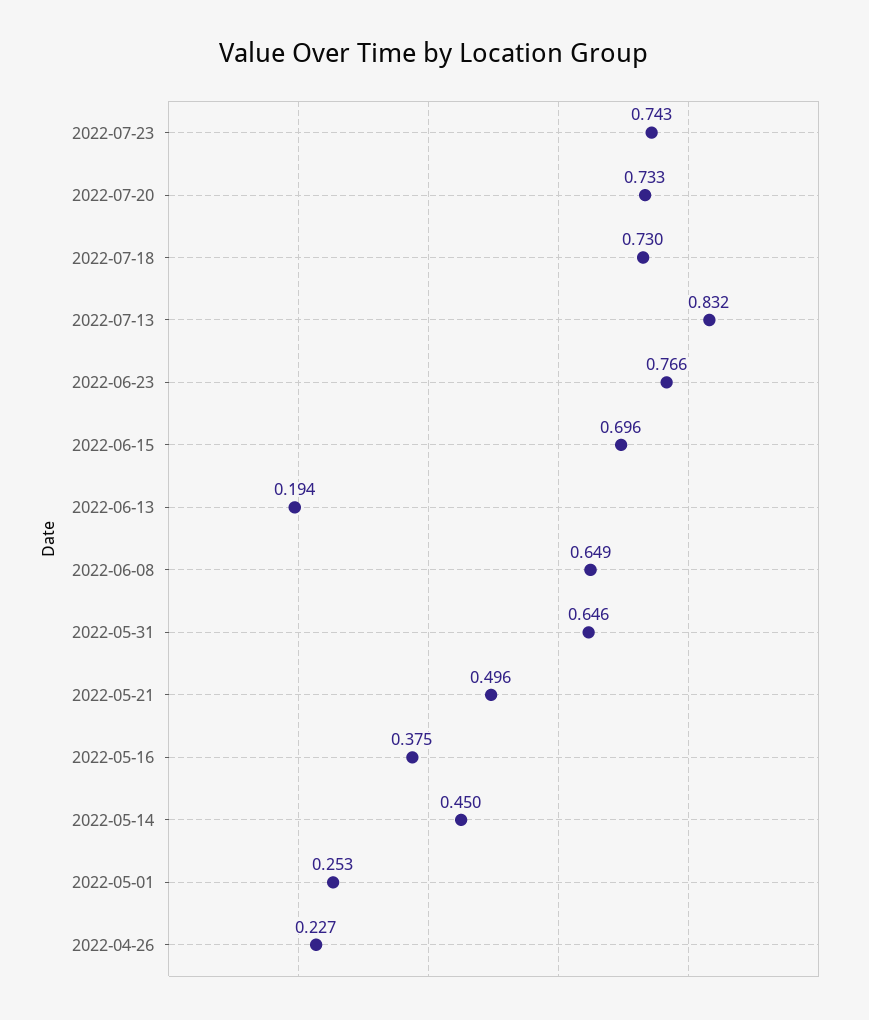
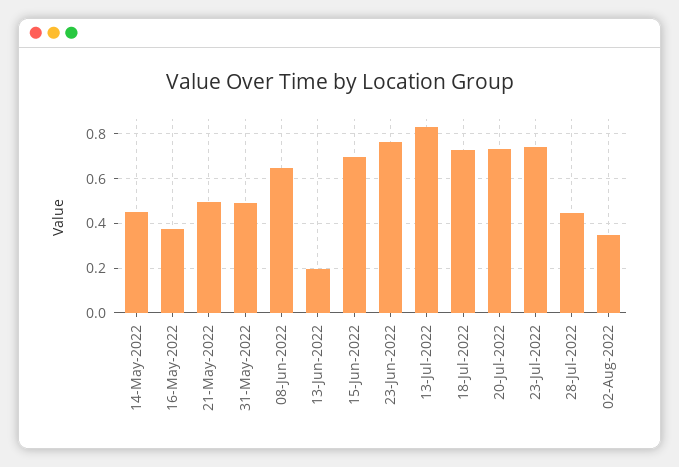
2022-05-31: 0.646 -> 0.5
2022-05-01: 0.253 -> none
2022-04-26: 0.227 -> none
28-Jul-2022: none -> 0.45
02-Aug-2022: none -> 0.35

